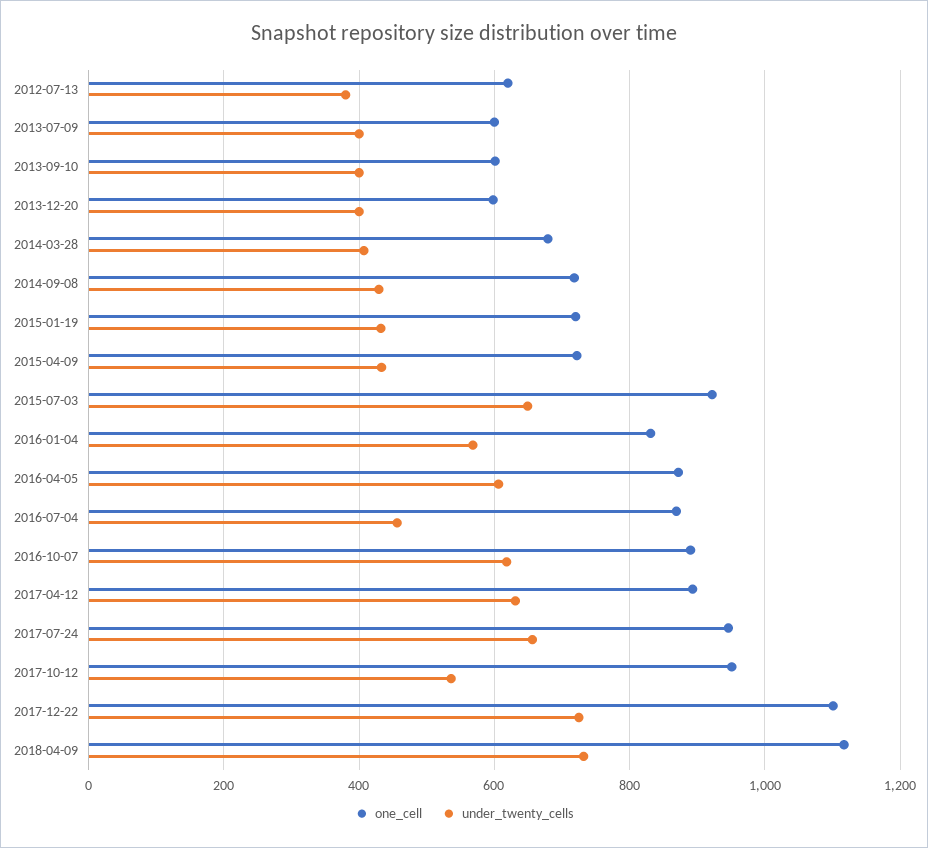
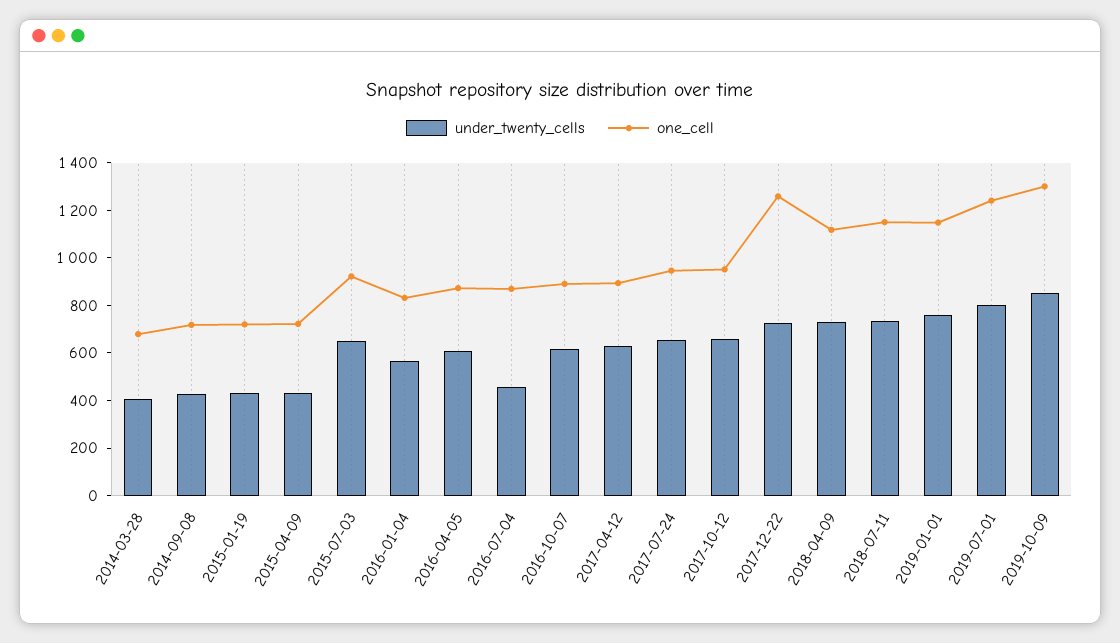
one_cell, 2012-07-13: 620 -> none
under_twenty_cells, 2012-07-13: 380 -> none
one_cell, 2013-07-09: 600 -> none
under_twenty_cells, 2013-07-09: 400 -> none
one_cell, 2013-09-10: 600 -> none
under_twenty_cells, 2013-09-10: 400 -> none
one_cell, 2013-12-20: 600 -> none
under_twenty_cells, 2013-12-20: 400 -> none
under_twenty_cells, 2017-10-12: 540 -> 650
one_cell, 2017-12-22: 1100 -> 1250
under_twenty_cells, 2018-07-11: none -> 750
one_cell, 2018-07-11: none -> 1150
under_twenty_cells, 2019-01-01: none -> 750
one_cell, 2019-01-01: none -> 1150
under_twenty_cells, 2019-07-01: none -> 800
one_cell, 2019-07-01: none -> 1250
under_twenty_cells, 2019-10-09: none -> 850
one_cell, 2019-10-09: none -> 1300

